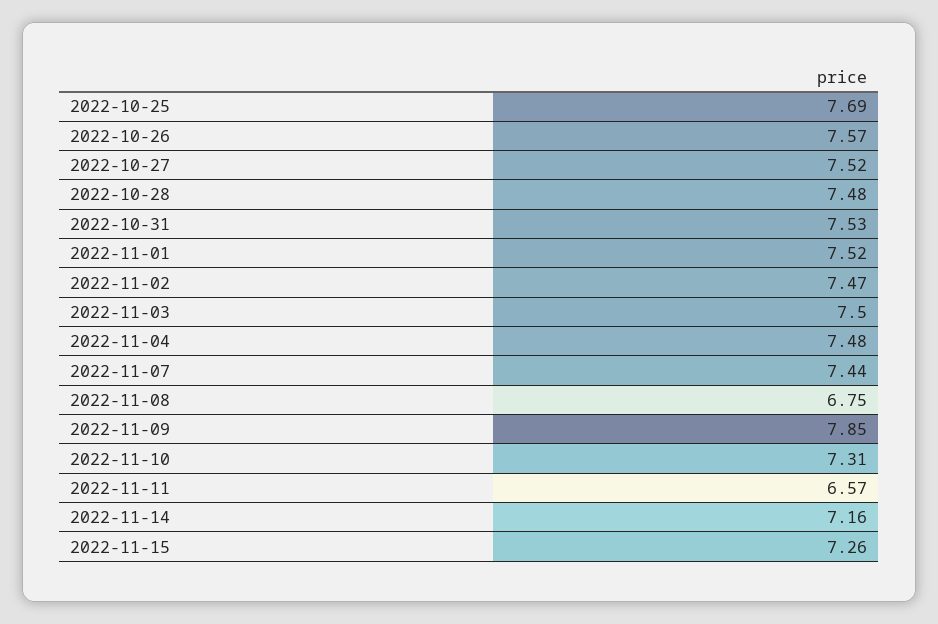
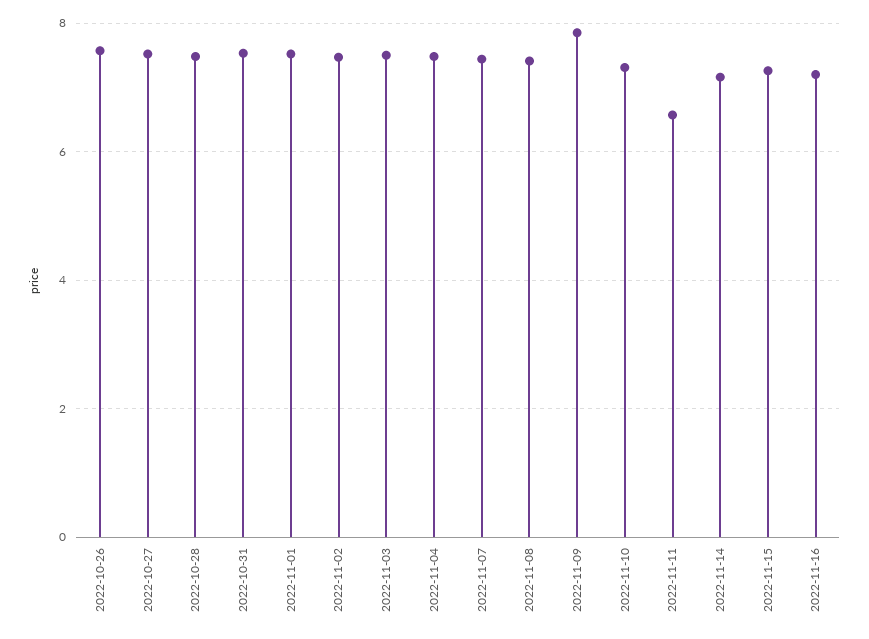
2022-10-25: 7.69 -> none
2022-11-08: 6.75 -> 7.4
2022-11-16: none -> 7.2

